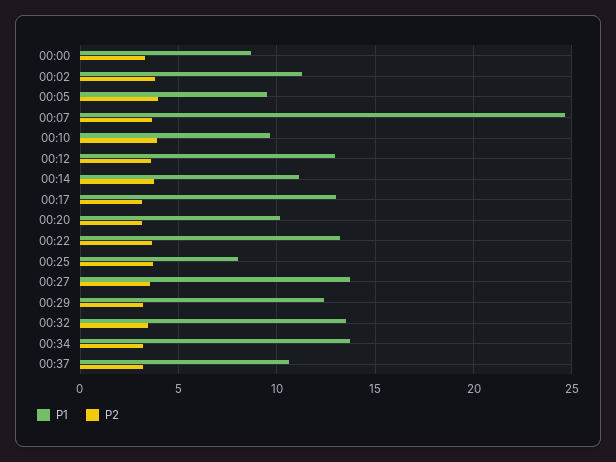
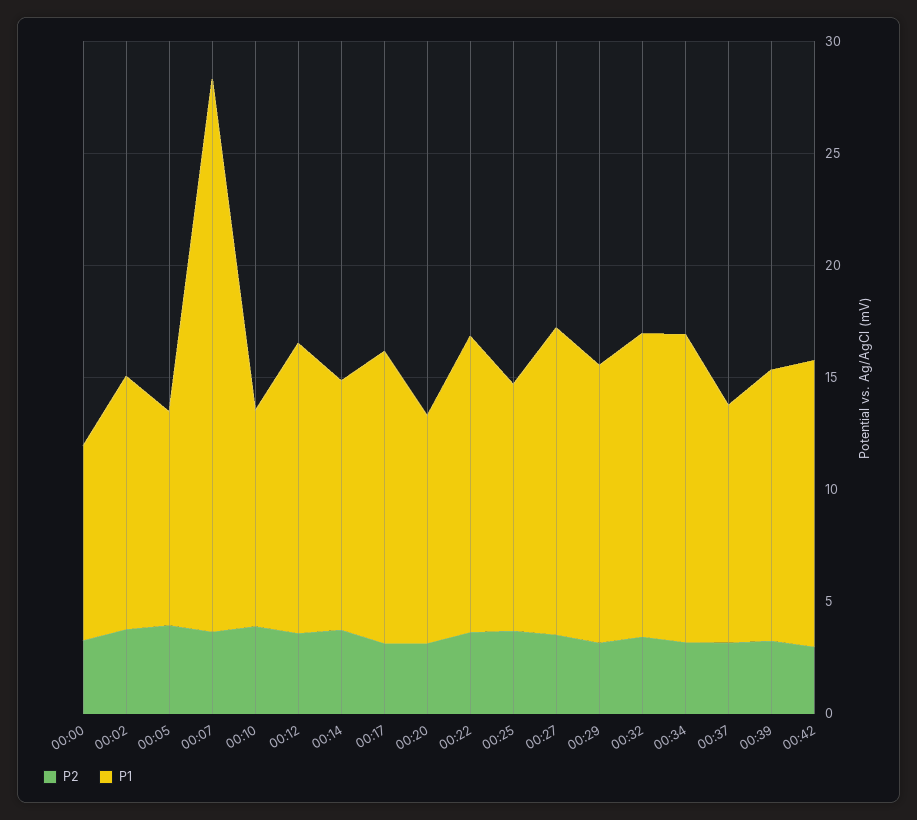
P1, 00:25: 8 -> 11
P2, 00:39: none -> 3
P1, 00:39: none -> 12
P2, 00:42: none -> 3
P1, 00:42: none -> 13

